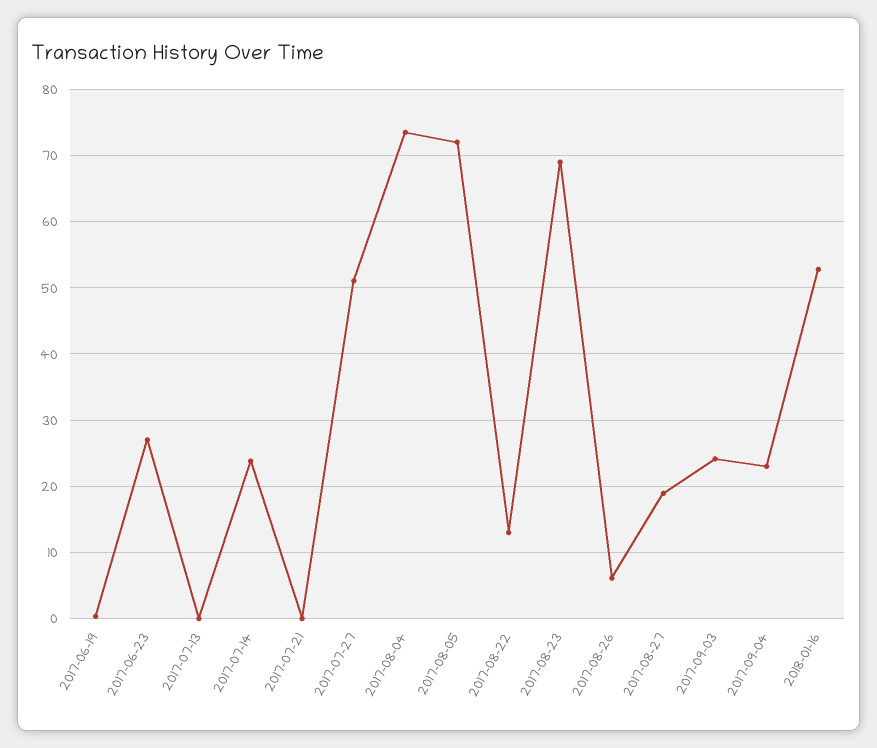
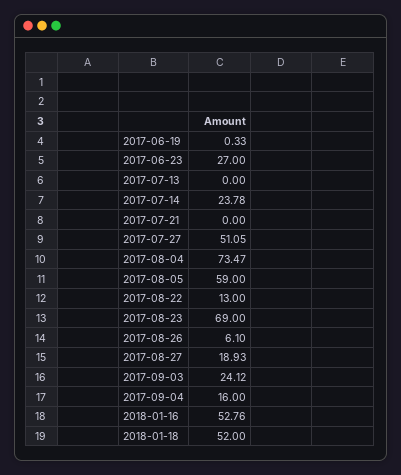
2017-08-05: 72 -> 59
2017-09-04: 23 -> 16
2018-01-18: none -> 52

